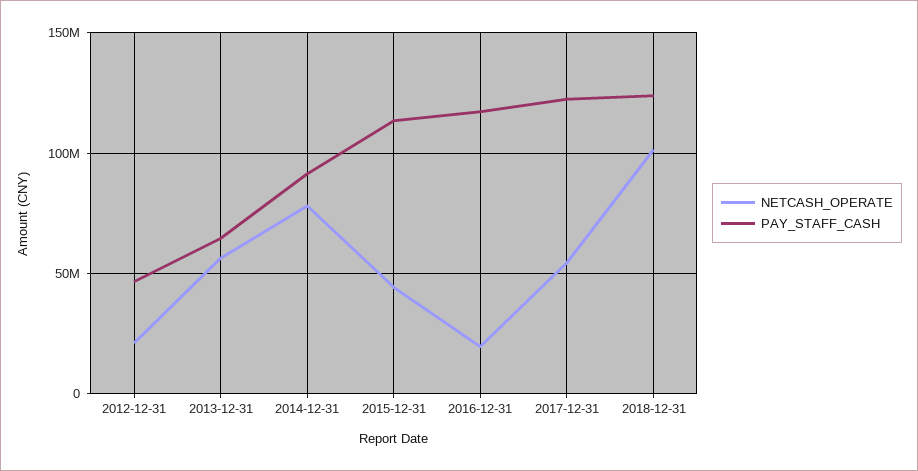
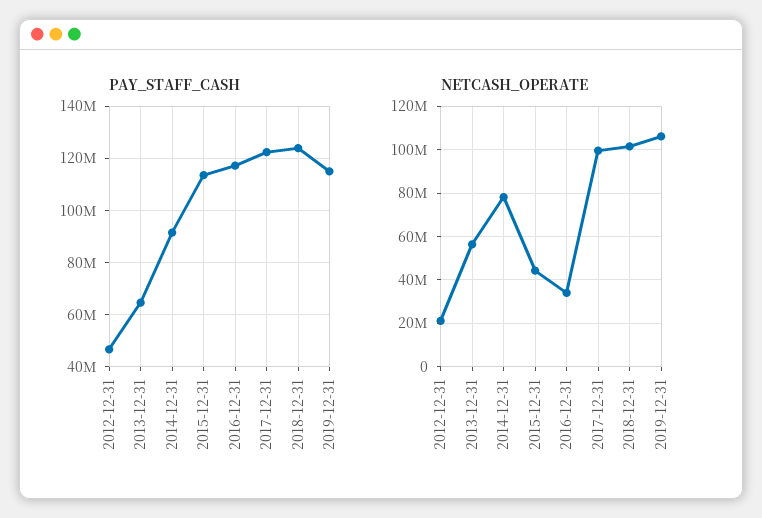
NETCASH_OPERATE, 2016-12-31: 20000000 -> 35000000
NETCASH_OPERATE, 2017-12-31: 55000000 -> 100000000
PAY_STAFF_CASH, 2019-12-31: none -> 115000000
NETCASH_OPERATE, 2019-12-31: none -> 105000000

